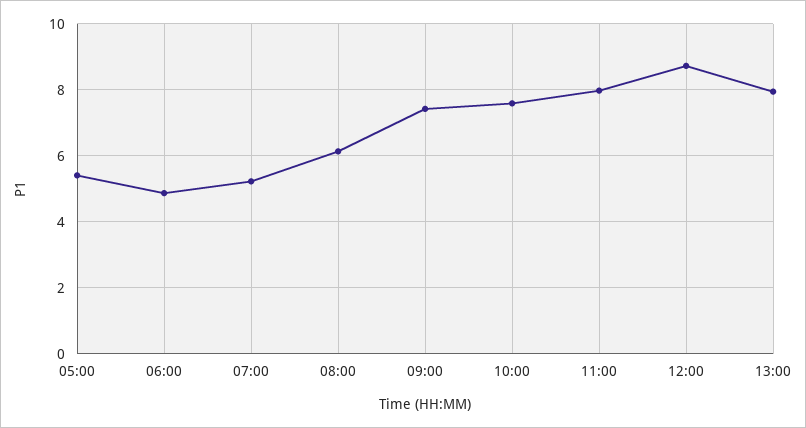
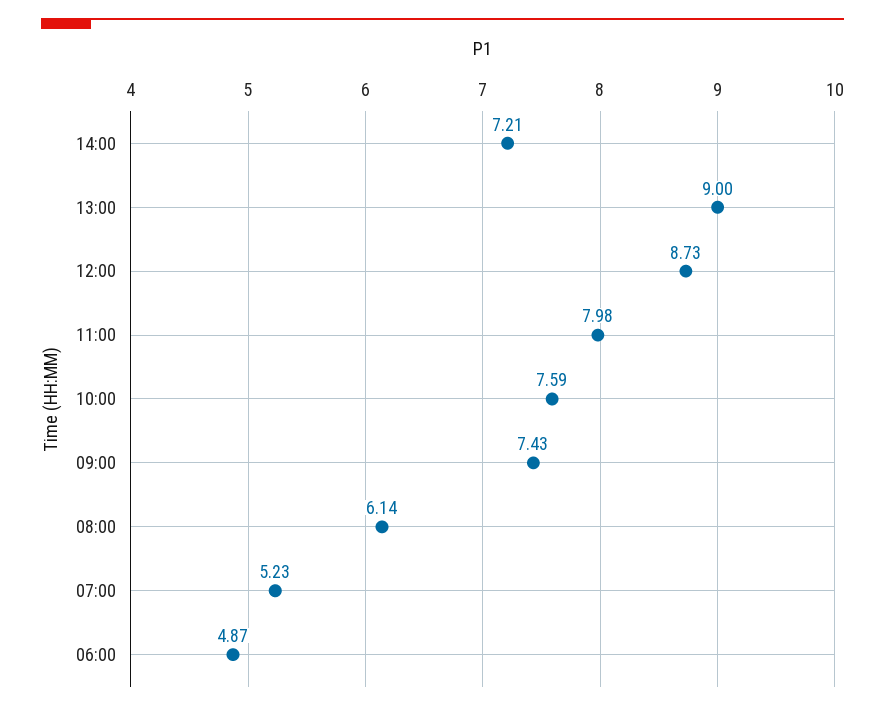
05:00: 5.4 -> none
13:00: 8 -> 9
14:00: none -> 7.21

